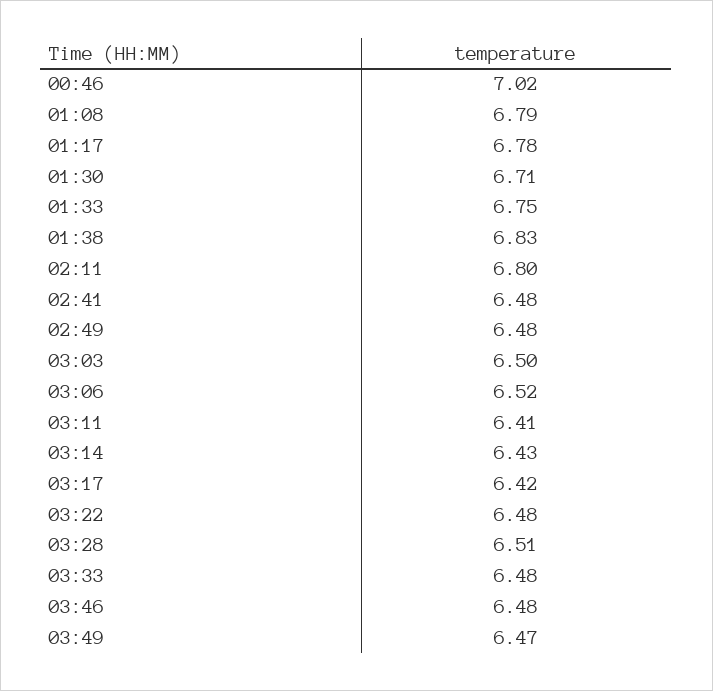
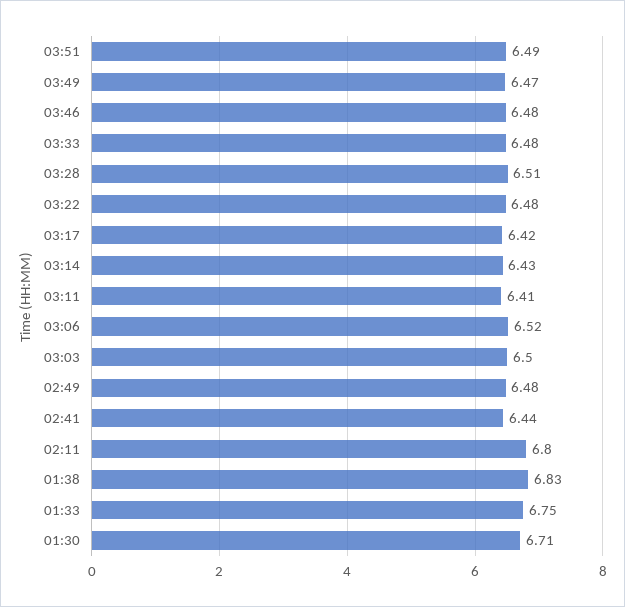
00:46: 7.02 -> none
01:08: 6.79 -> none
01:17: 6.78 -> none
02:41: 6.48 -> 6.44
03:51: none -> 6.49

